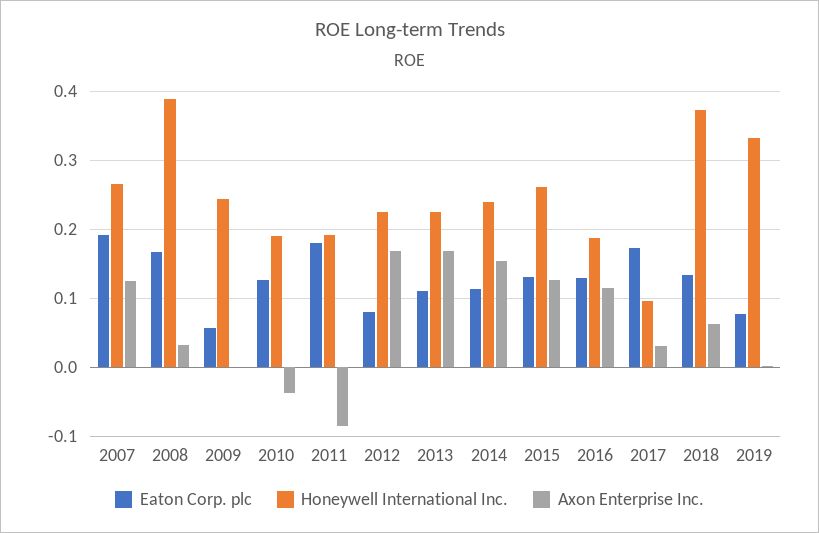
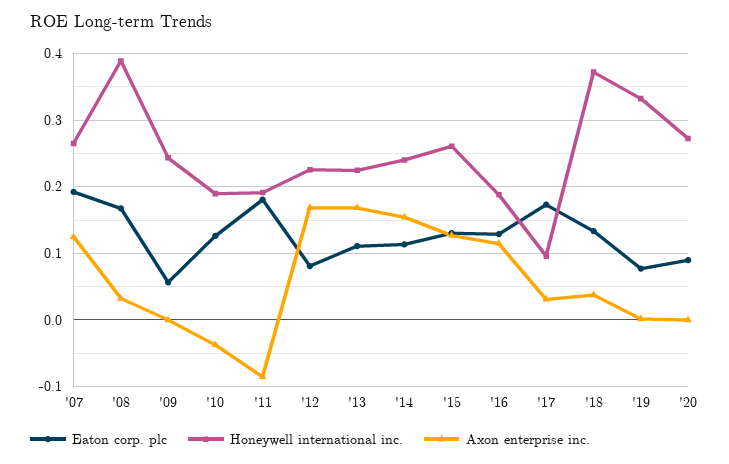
Axon Enterprise Inc., 2018: 0.06 -> 0.04
Eaton Corp. plc, '20: none -> 0.09
Honeywell International Inc., '20: none -> 0.27
Axon Enterprise Inc., '20: none -> 0

